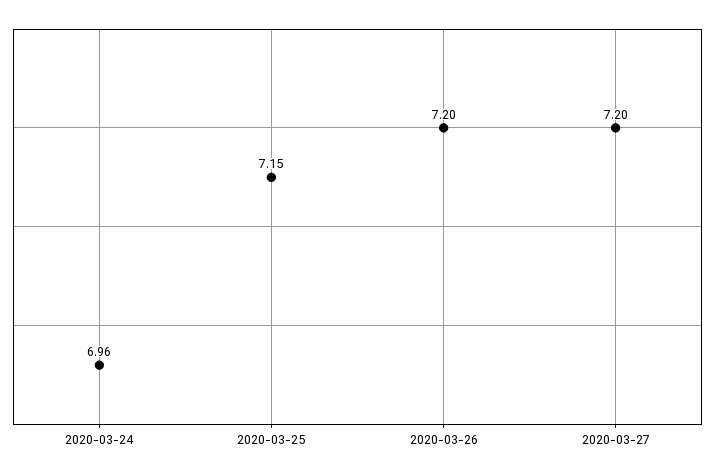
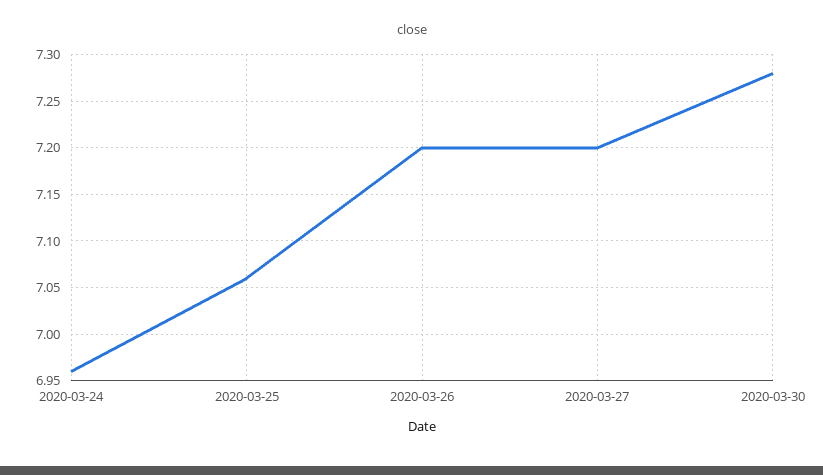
2020-03-25: 7.15 -> 7.06
2020-03-30: none -> 7.28

